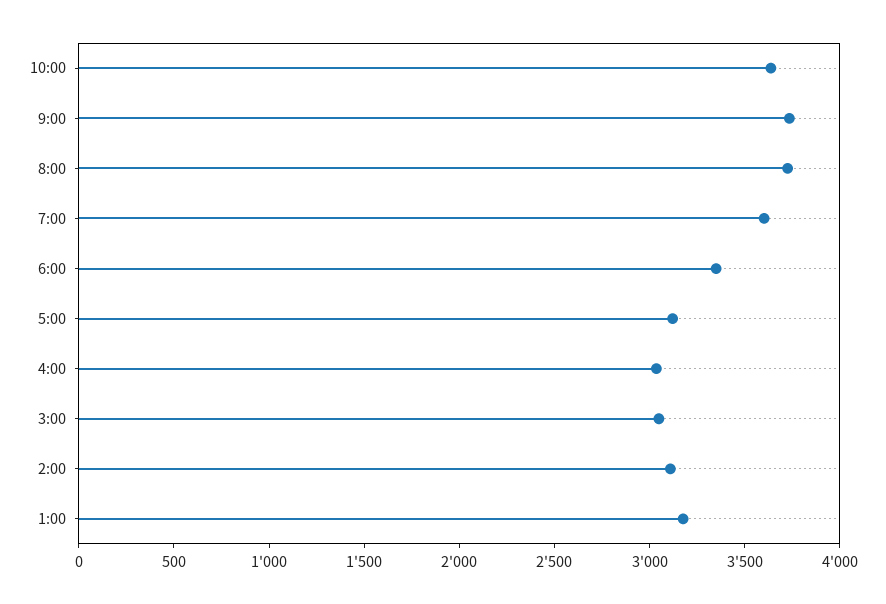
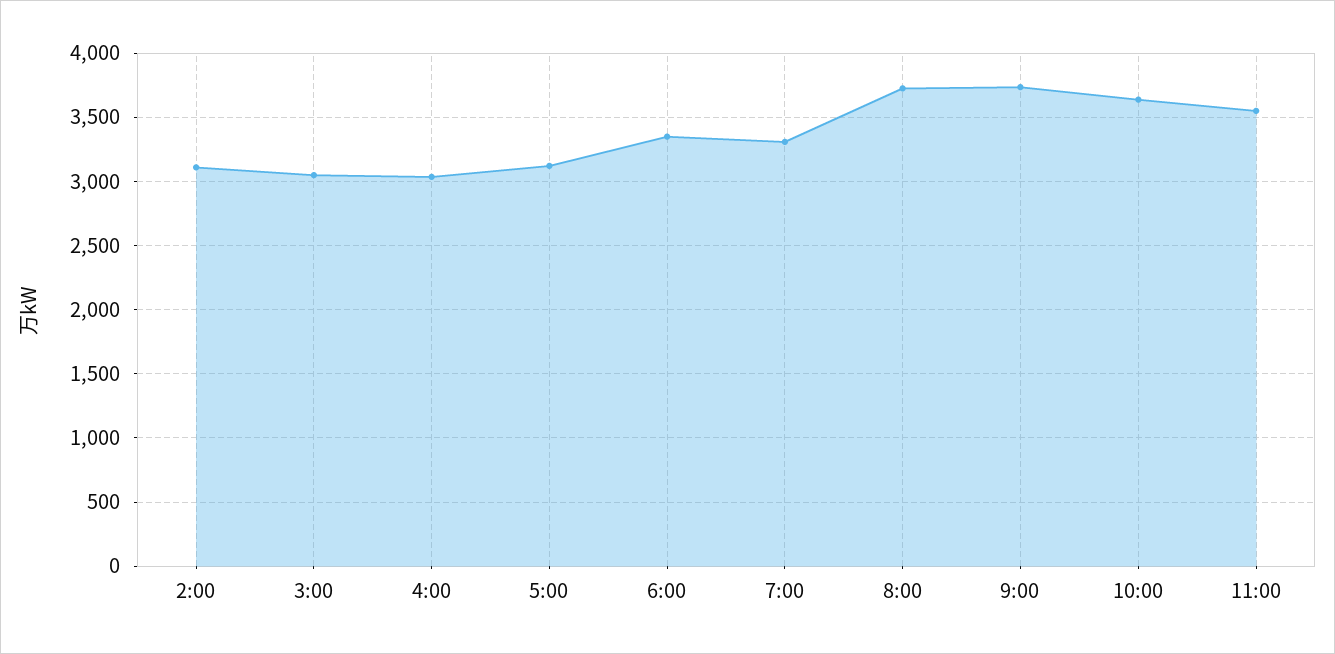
7:00: 3600 -> 3300
1:00: 3200 -> none
11:00: none -> 3550

